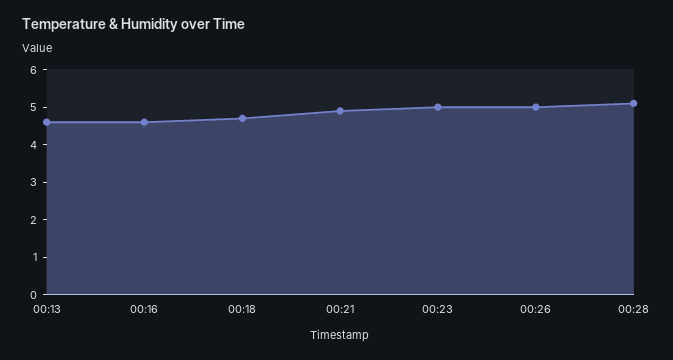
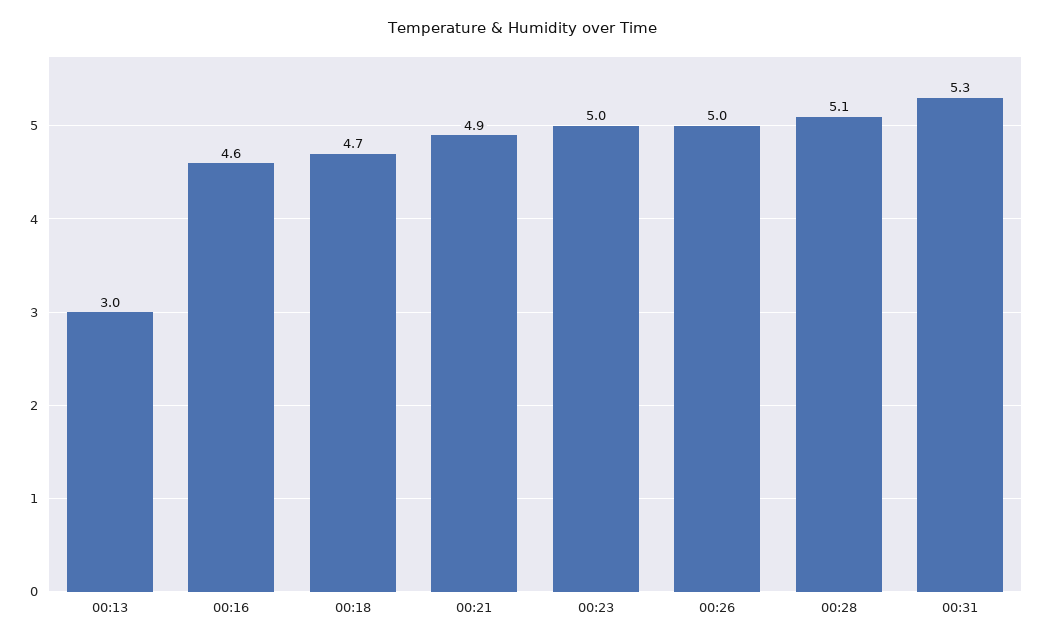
00:13: 4.5 -> 3
00:31: none -> 5.3

